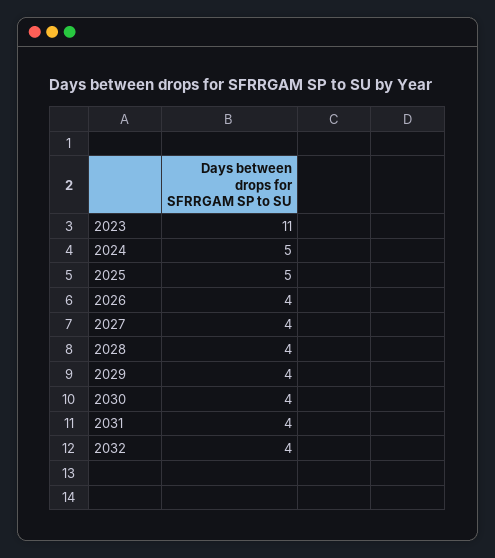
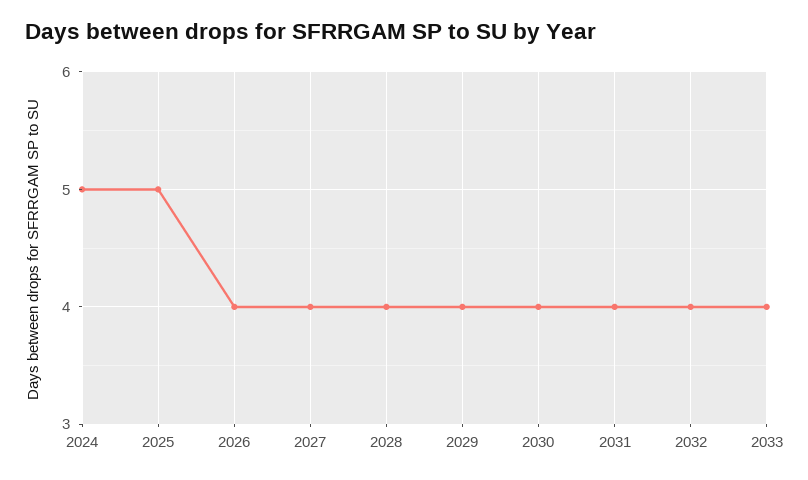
2023: 11 -> none
2033: none -> 4

